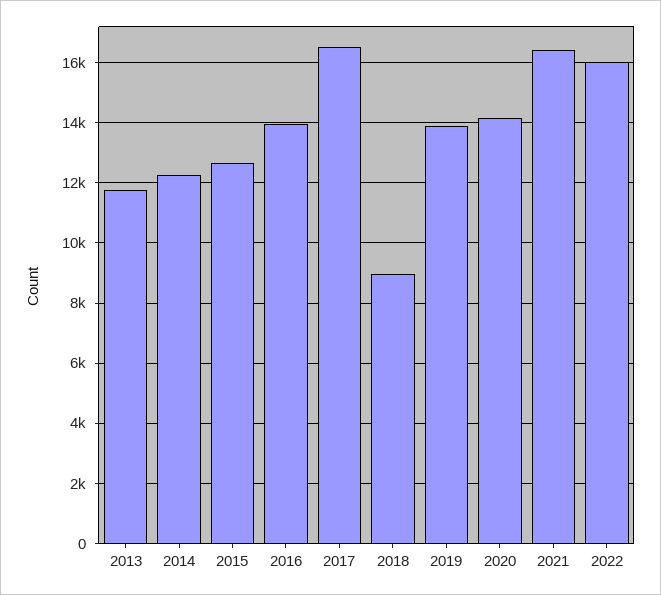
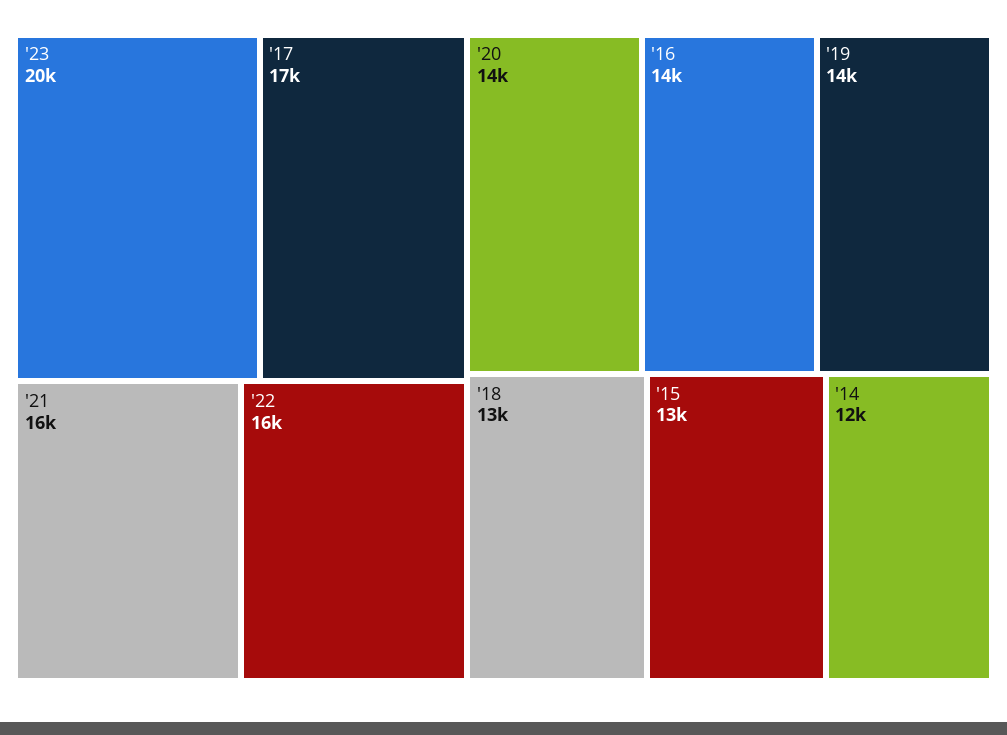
2013: 11800 -> none
2018: 9000 -> 13000
'23: none -> 20000

